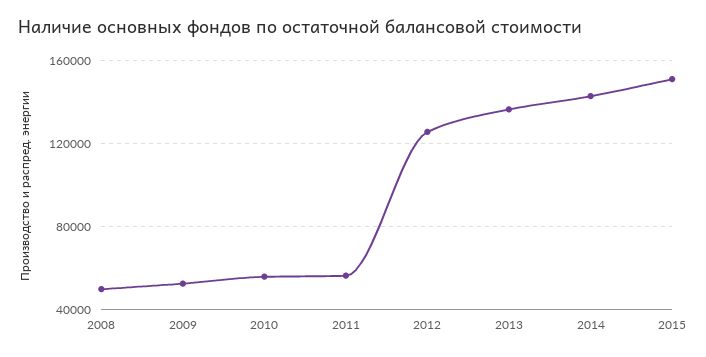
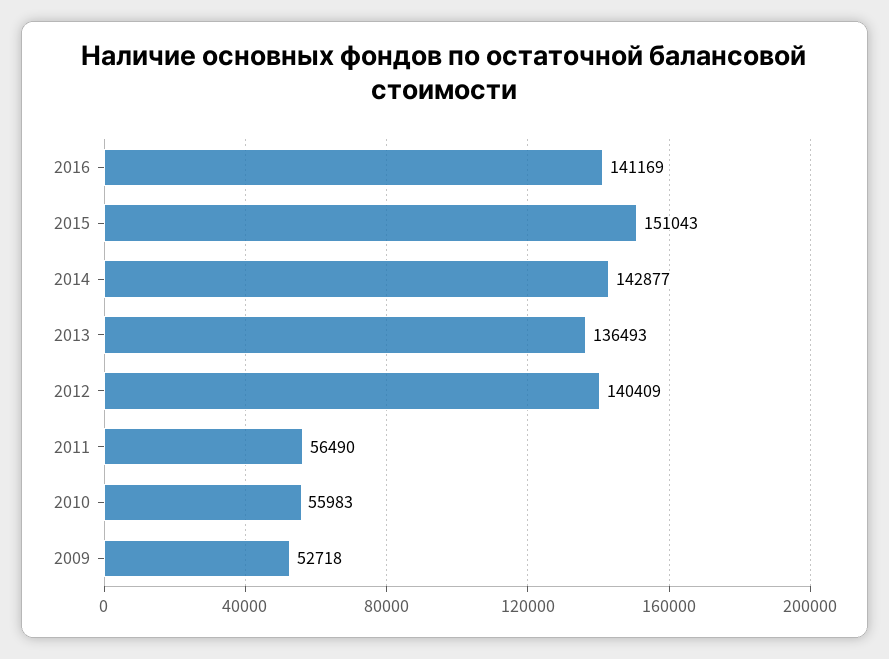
2008: 50000 -> none
2012: 125000 -> 140409
2016: none -> 141169

